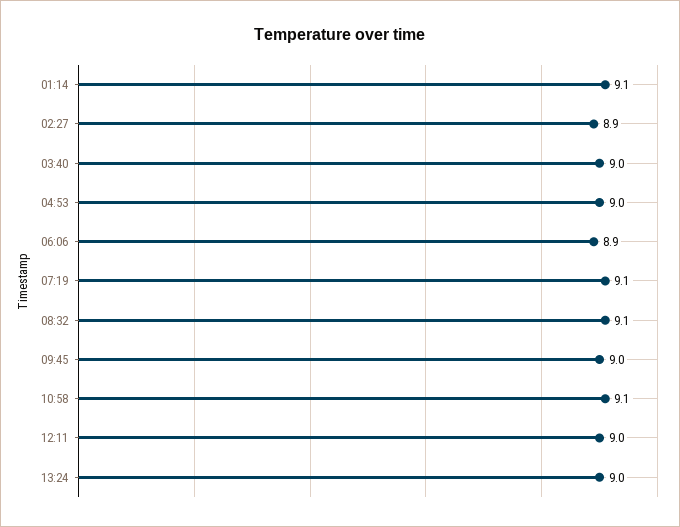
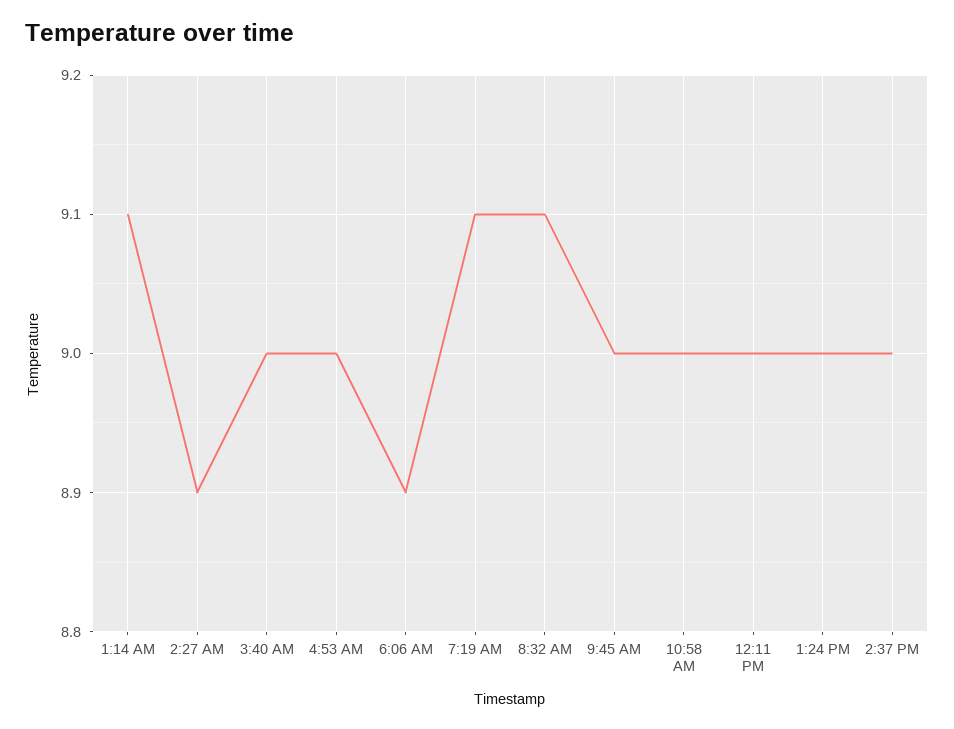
10:58: 9.1 -> 9
2:37 PM: none -> 9

